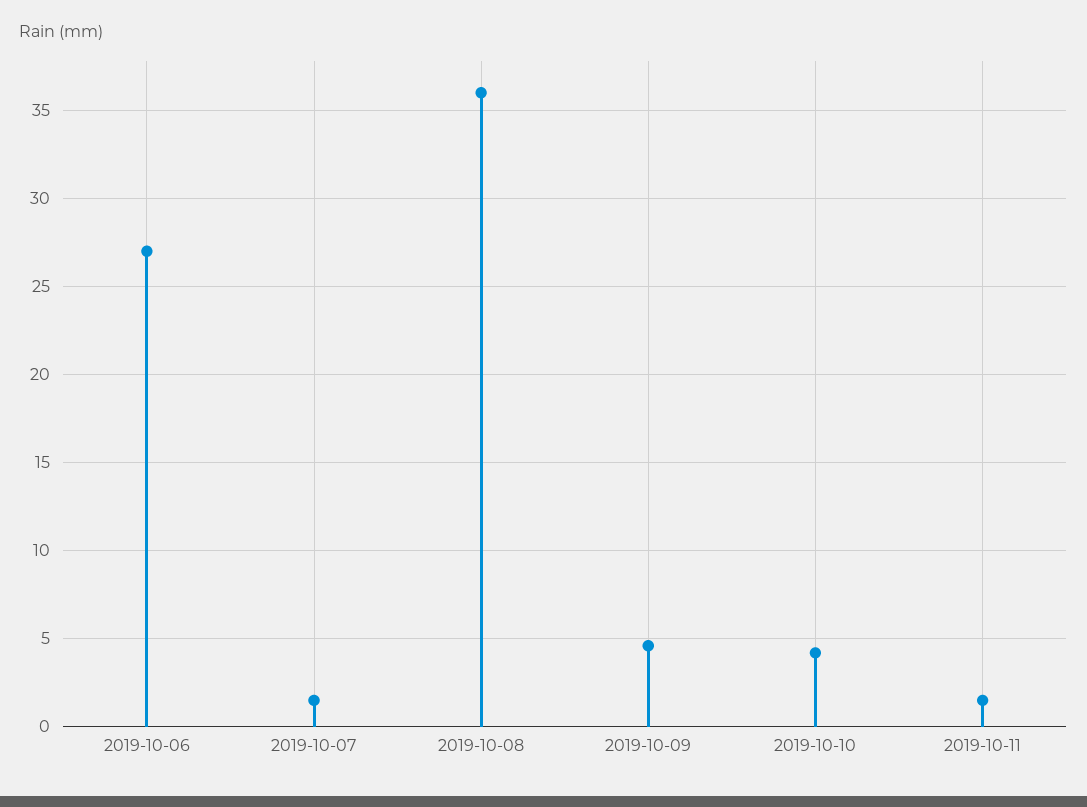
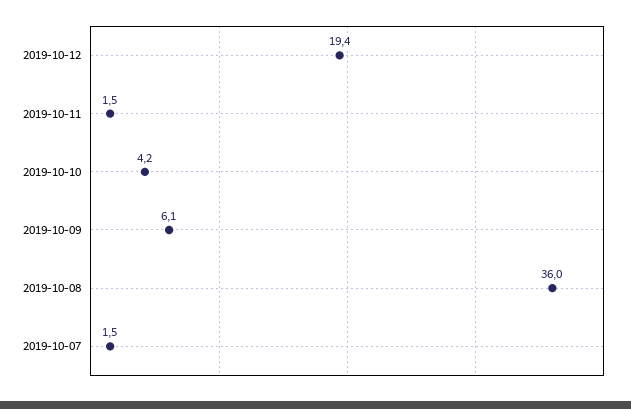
2019-10-06: 27 -> none
2019-10-09: 4.5 -> 6.1
2019-10-12: none -> 19.4

